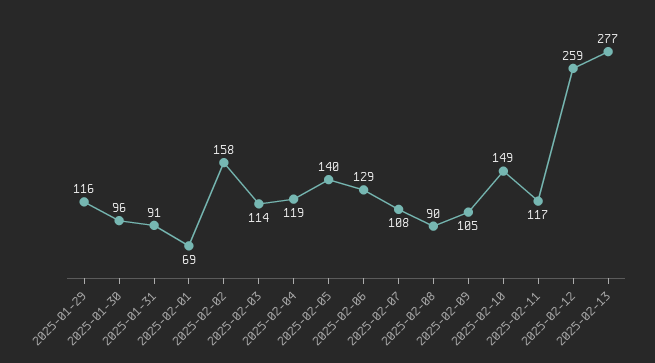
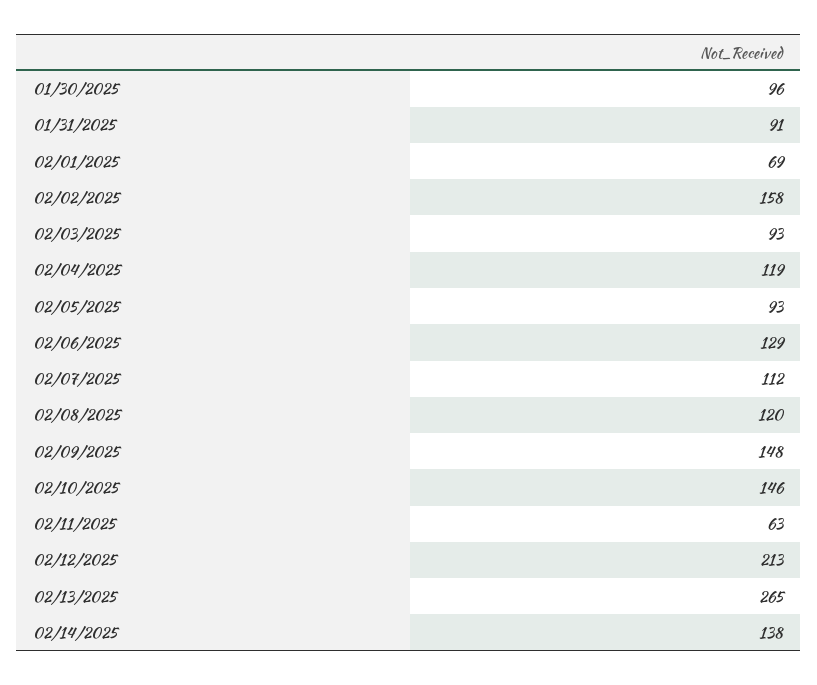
2025-01-29: 116 -> none
2025-02-03: 114 -> 93
2025-02-05: 140 -> 93
2025-02-07: 108 -> 112
2025-02-08: 90 -> 120
2025-02-09: 105 -> 148
2025-02-10: 149 -> 146
2025-02-11: 117 -> 63
2025-02-12: 259 -> 213
2025-02-13: 277 -> 265
02/14/2025: none -> 138

